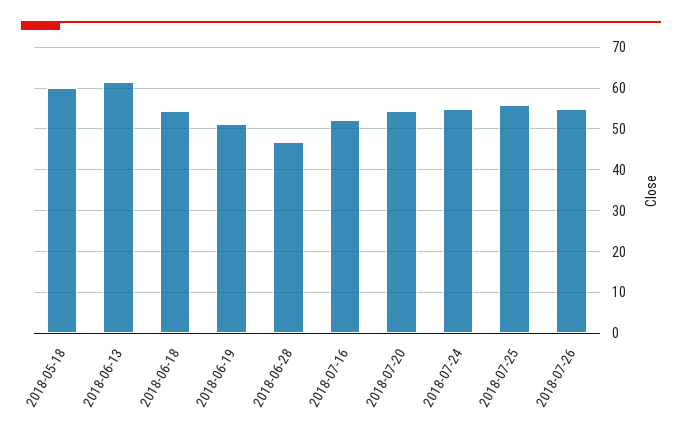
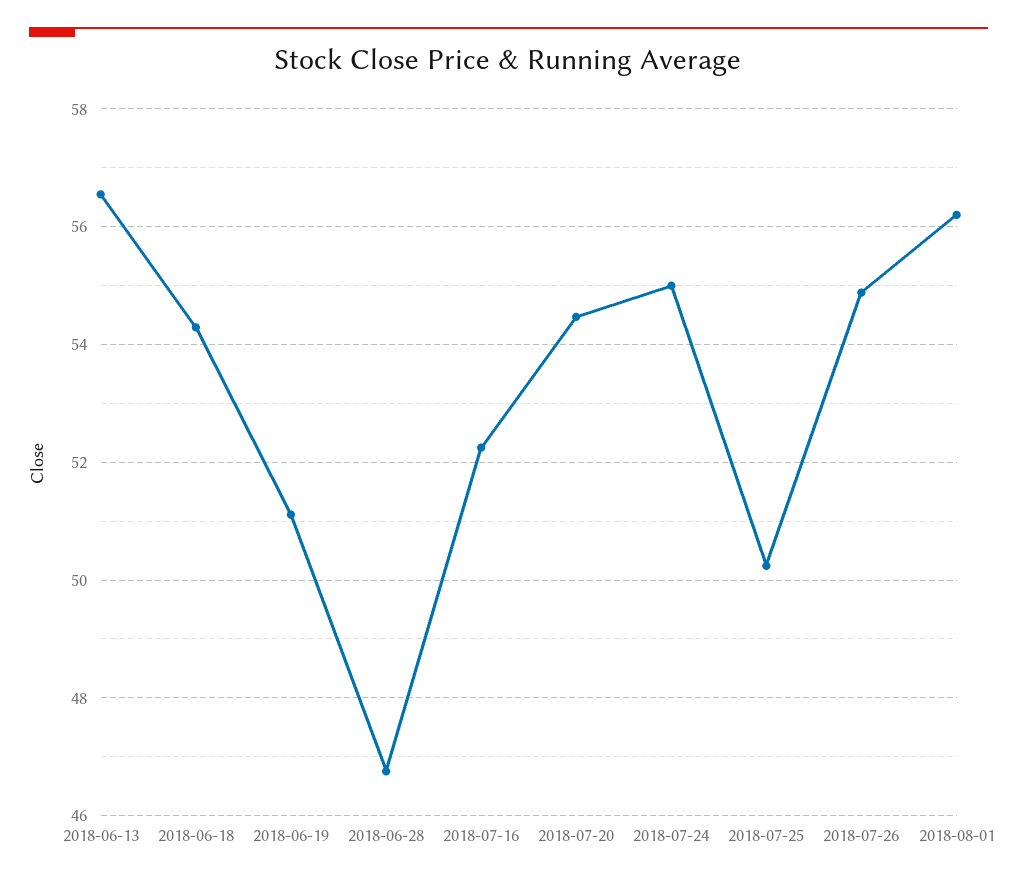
2018-05-18: 60 -> none
2018-06-13: 62 -> 56.6
2018-07-25: 56 -> 50.2
2018-08-01: none -> 56.2

